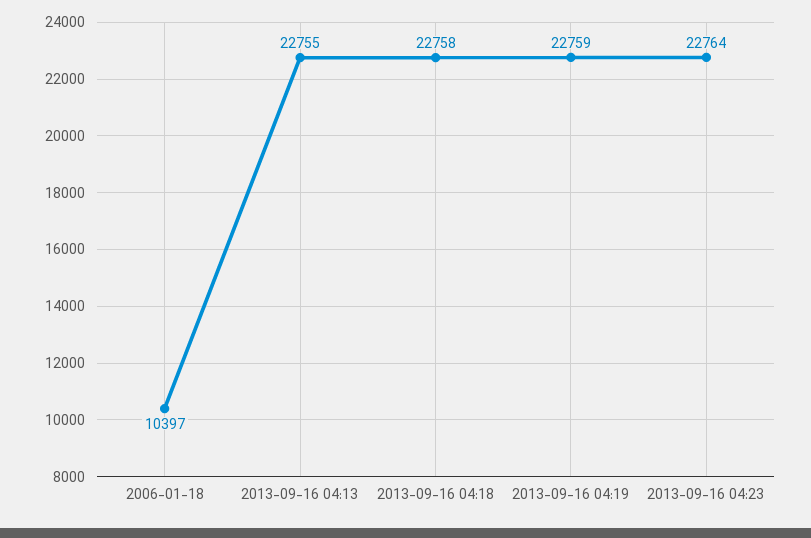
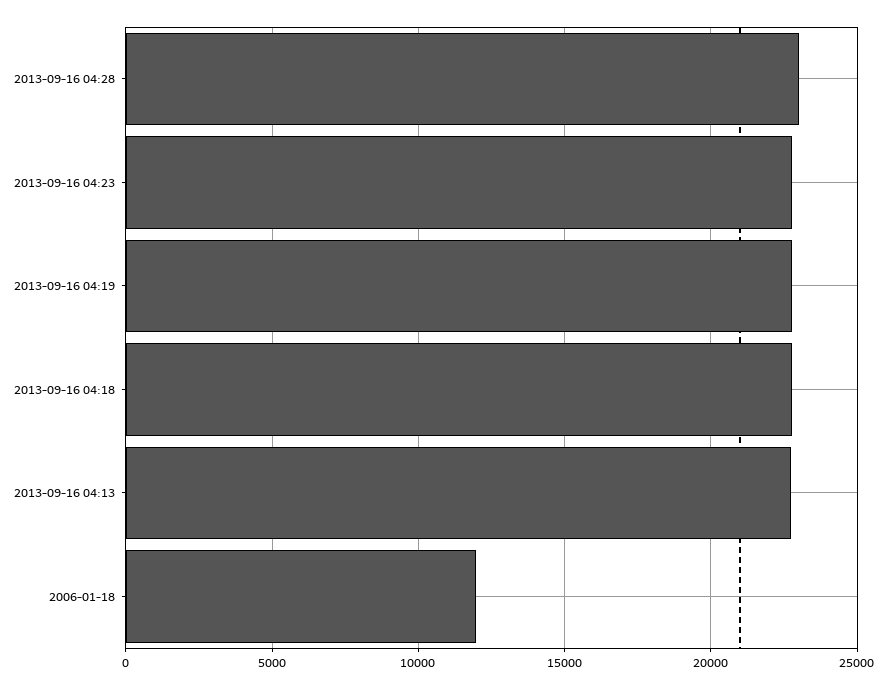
2006-01-18: 10397 -> 12000
2013-09-16 04:28: none -> 23000

